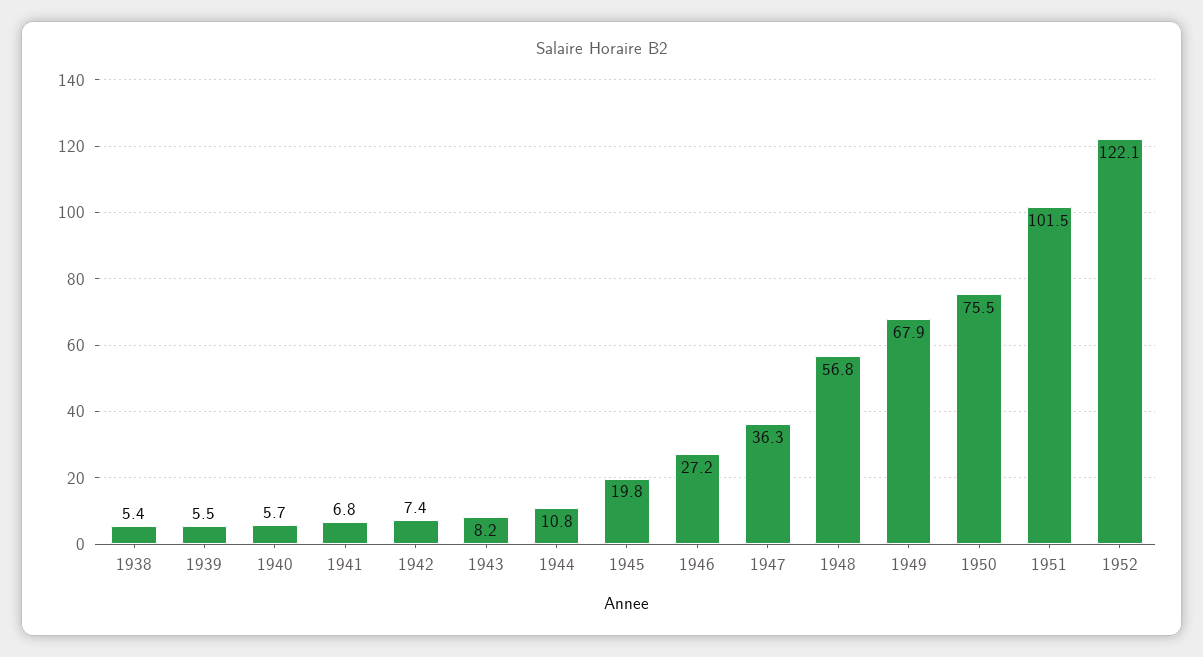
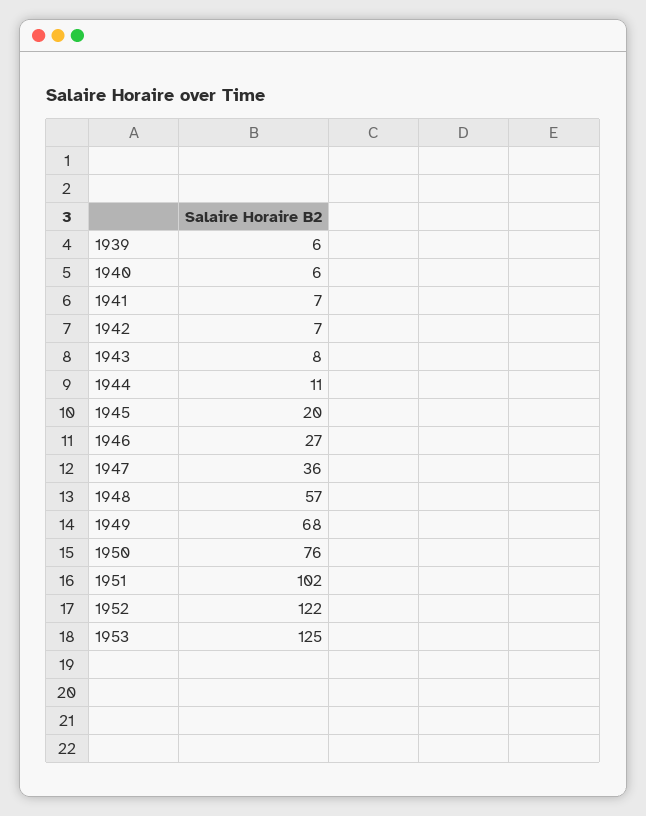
1938: 5.4 -> none
1953: none -> 125

